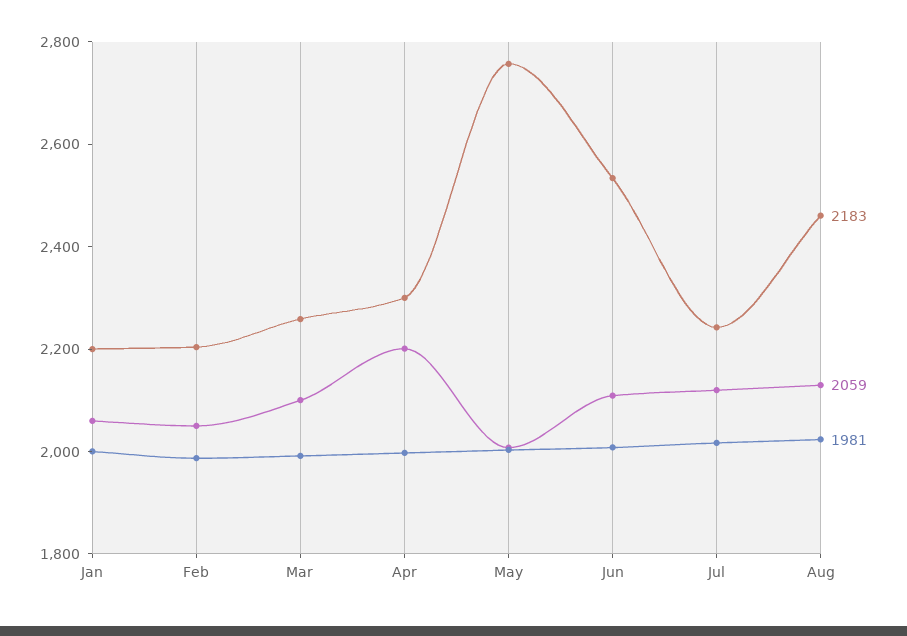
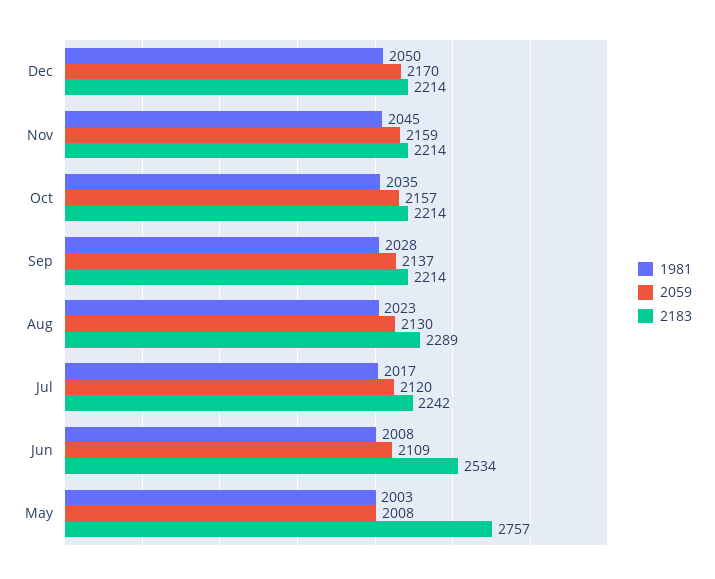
2183, Jan: 2200 -> none
2059, Jan: 2050 -> none
1981, Jan: 2000 -> none
2183, Feb: 2200 -> none
2059, Feb: 2050 -> none
1981, Feb: 2000 -> none
2183, Mar: 2250 -> none
2059, Mar: 2100 -> none
1981, Mar: 2000 -> none
2183, Apr: 2300 -> none
2059, Apr: 2200 -> none
1981, Apr: 2000 -> none
2183, Aug: 2450 -> 2289
1981, Dec: none -> 2050
2059, Dec: none -> 2170
2183, Dec: none -> 2214
1981, Nov: none -> 2045
2059, Nov: none -> 2159
2183, Nov: none -> 2214
1981, Oct: none -> 2035
2059, Oct: none -> 2157
2183, Oct: none -> 2214
1981, Sep: none -> 2028
2059, Sep: none -> 2137
2183, Sep: none -> 2214

